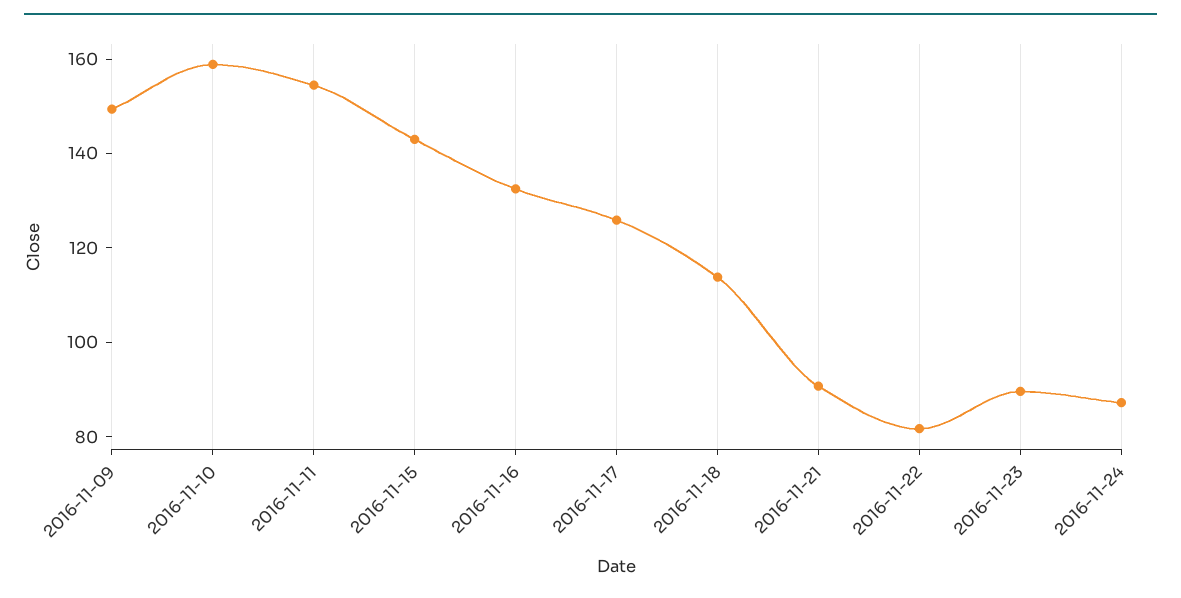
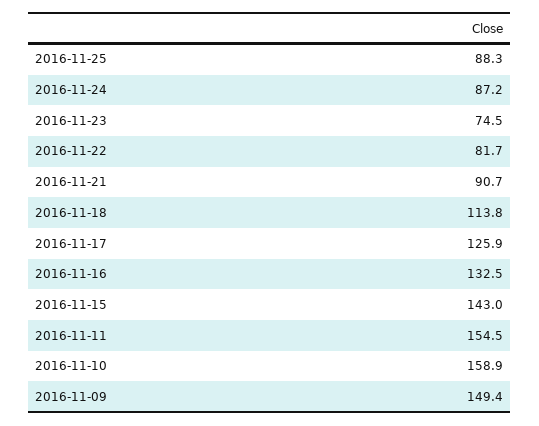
2016-11-23: 90 -> 74.5
2016-11-25: none -> 88.3

